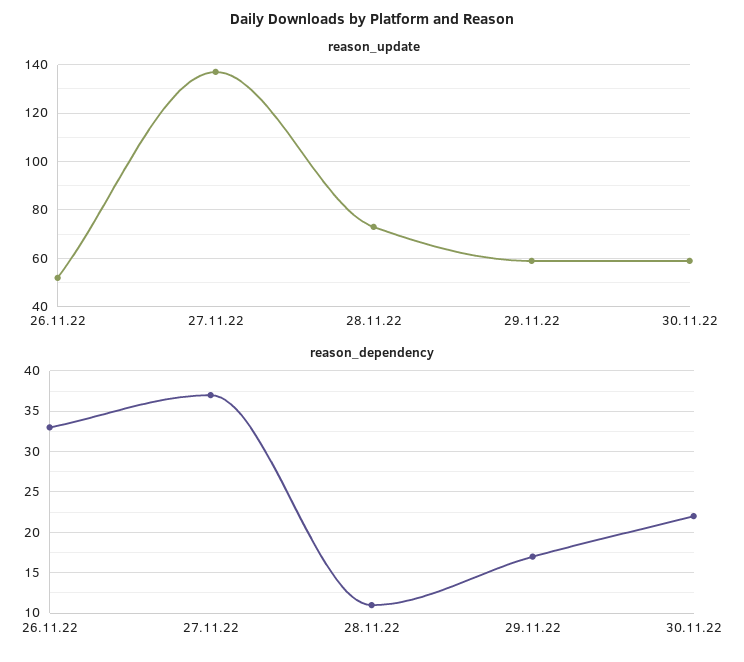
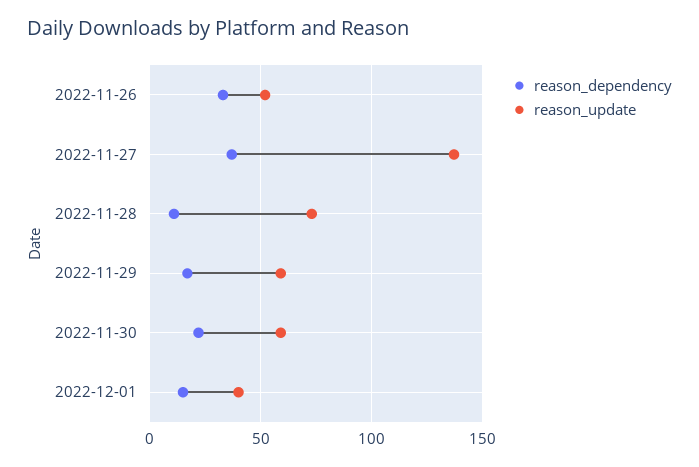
reason_dependency, 2022-12-01: none -> 15
reason_update, 2022-12-01: none -> 40

